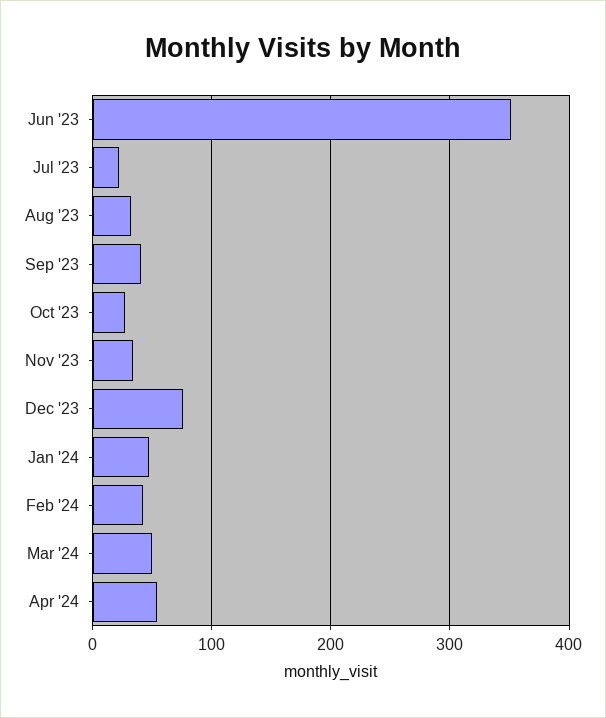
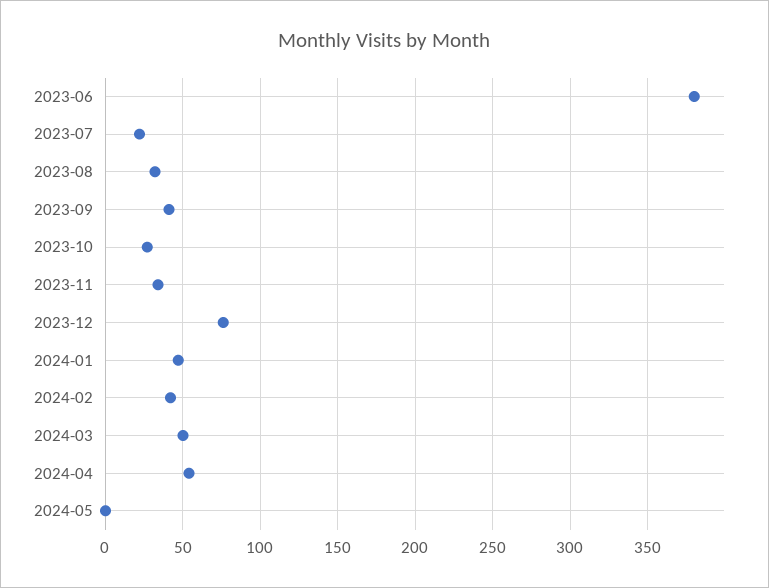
Jun '23: 350 -> 380
2024-05: none -> 0

